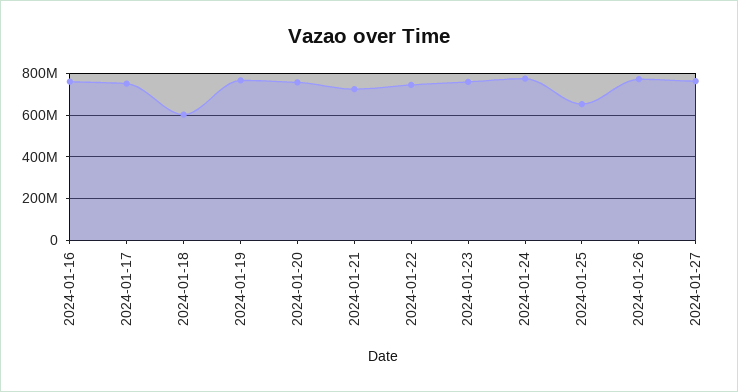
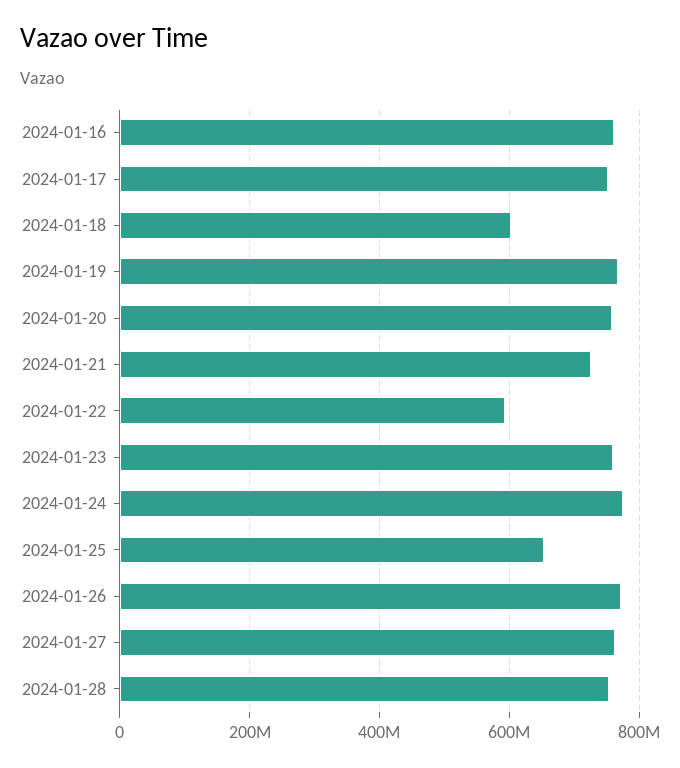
2024-01-22: 750000000 -> 600000000
2024-01-28: none -> 760000000

